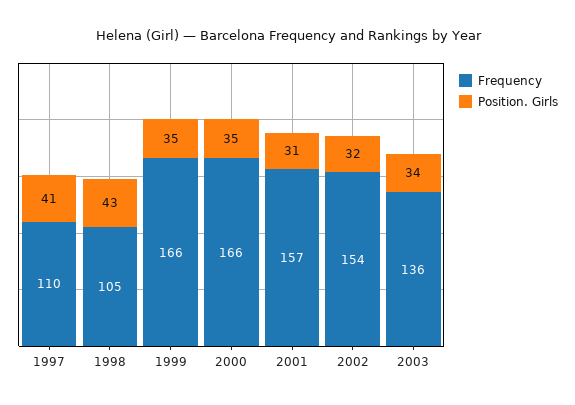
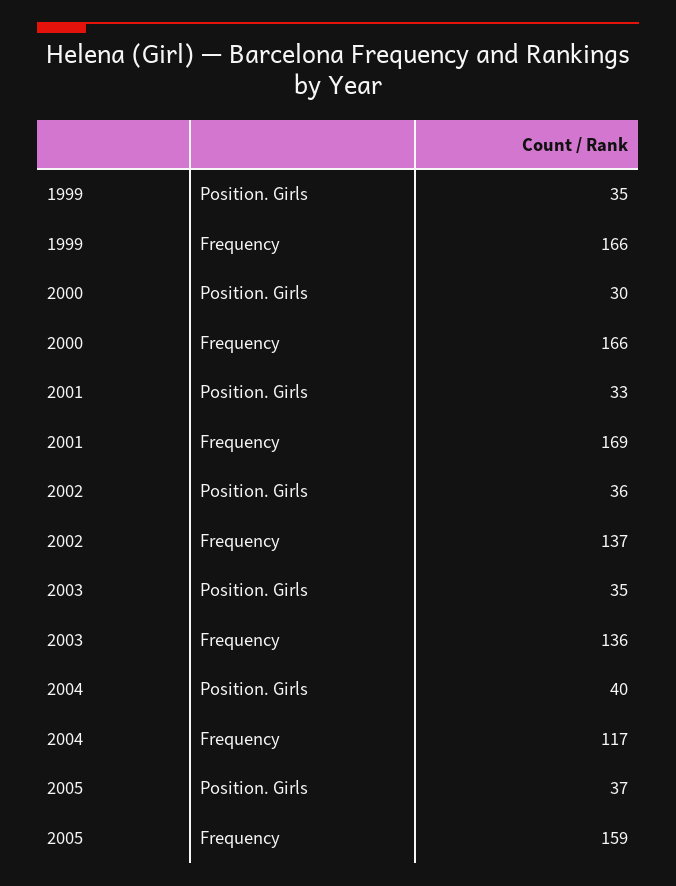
Frequency, 1997: 110 -> none
Position. Girls, 1997: 41 -> none
Frequency, 1998: 105 -> none
Position. Girls, 1998: 43 -> none
Position. Girls, 2000: 35 -> 30
Frequency, 2001: 157 -> 169
Position. Girls, 2001: 31 -> 33
Frequency, 2002: 154 -> 137
Position. Girls, 2002: 32 -> 36
Position. Girls, 2003: 34 -> 35
Position. Girls, 2004: none -> 40
Frequency, 2004: none -> 117
Position. Girls, 2005: none -> 37
Frequency, 2005: none -> 159

